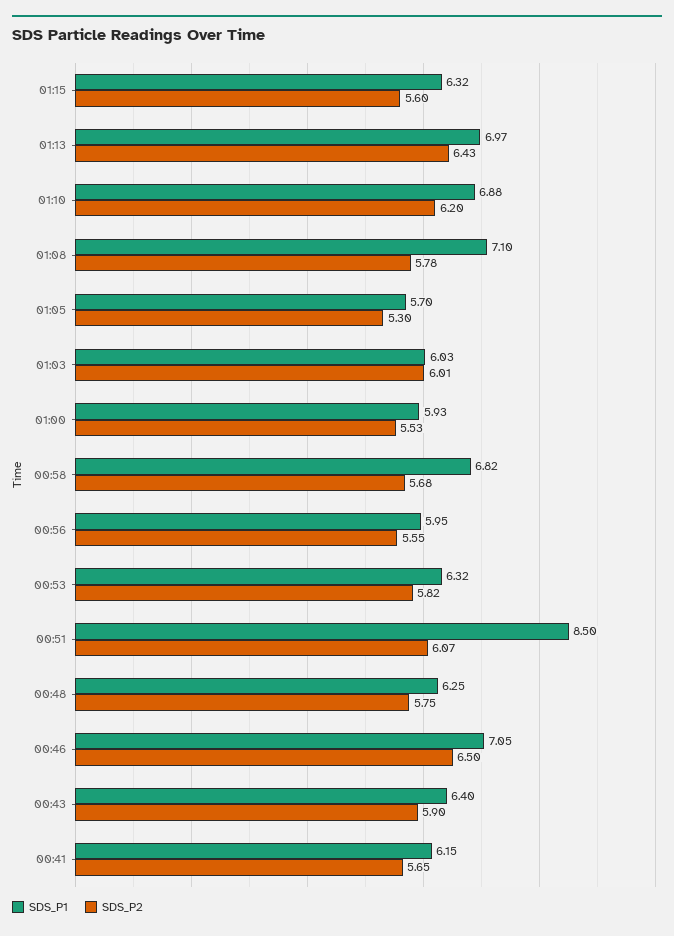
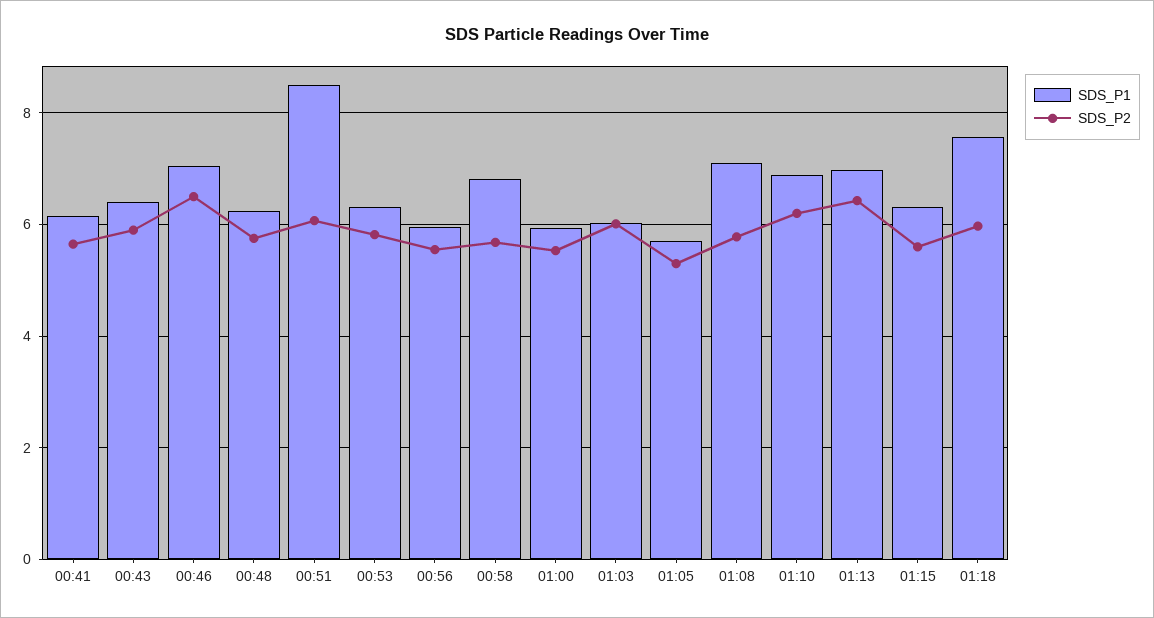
SDS_P1, 01:18: none -> 7.6
SDS_P2, 01:18: none -> 6

